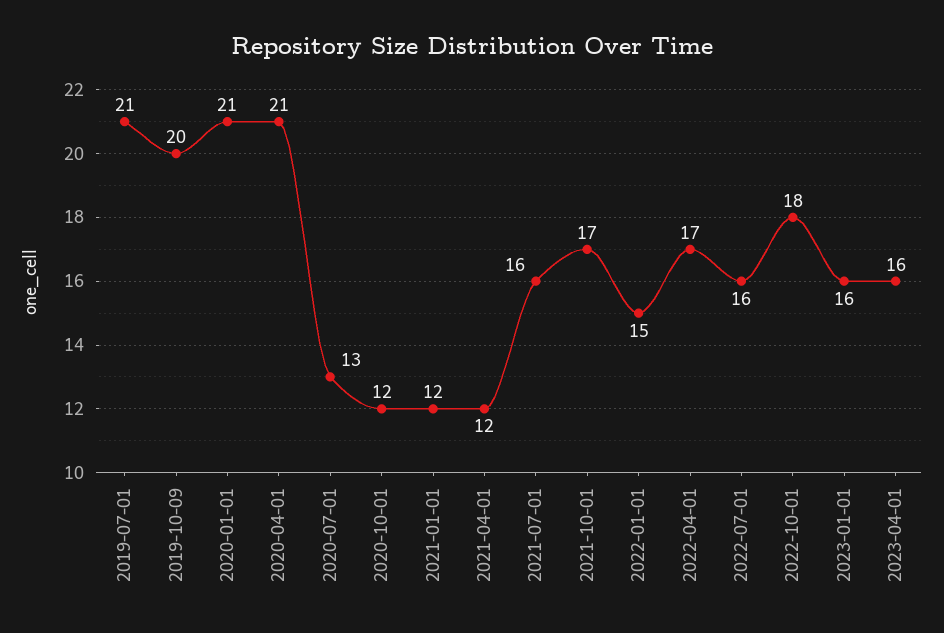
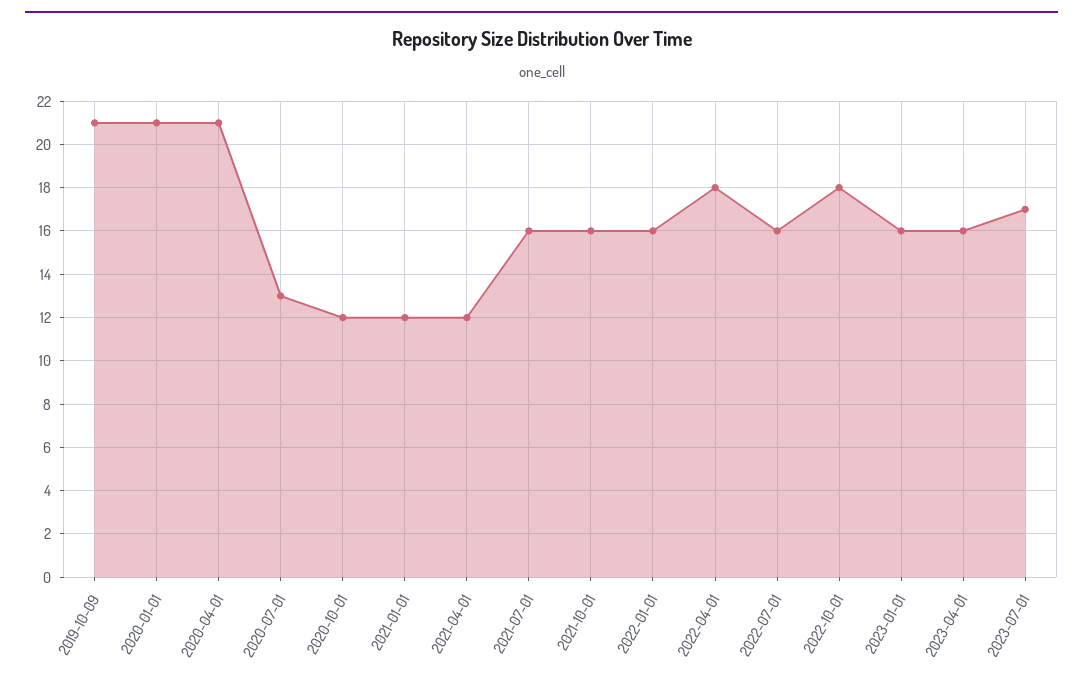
2019-07-01: 21 -> none
2019-10-09: 20 -> 21
2021-10-01: 17 -> 16
2022-01-01: 15 -> 16
2022-04-01: 17 -> 18
2023-07-01: none -> 17

